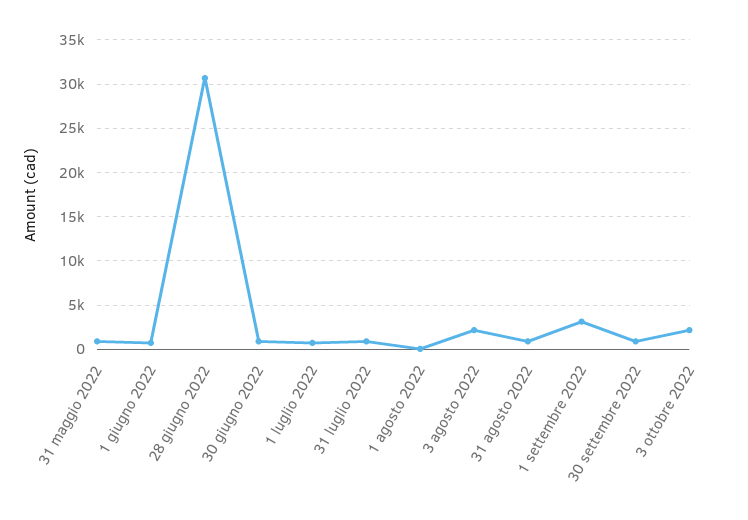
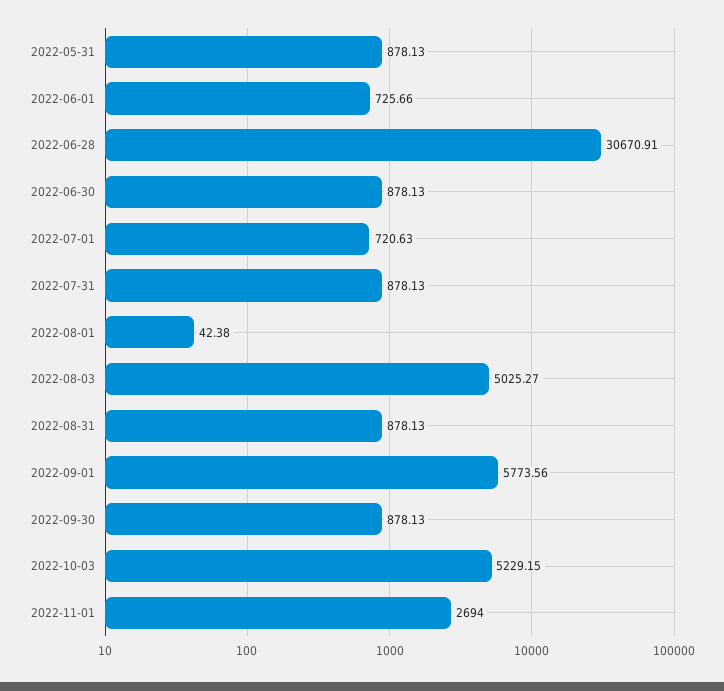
3 agosto 2022: 2000 -> 5025.27
1 settembre 2022: 3000 -> 5773.56
3 ottobre 2022: 2000 -> 5229.15
2022-11-01: none -> 2694

